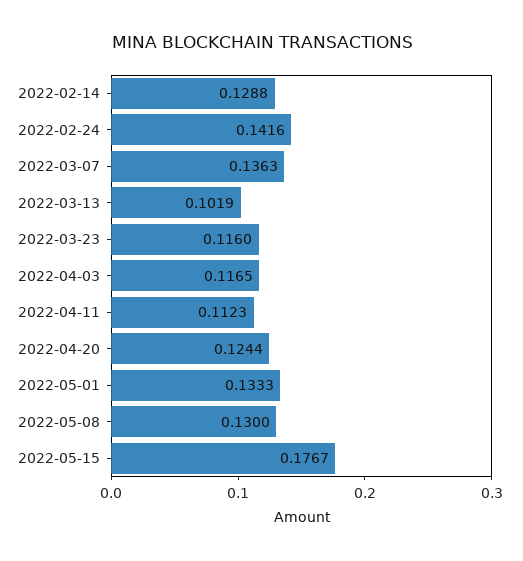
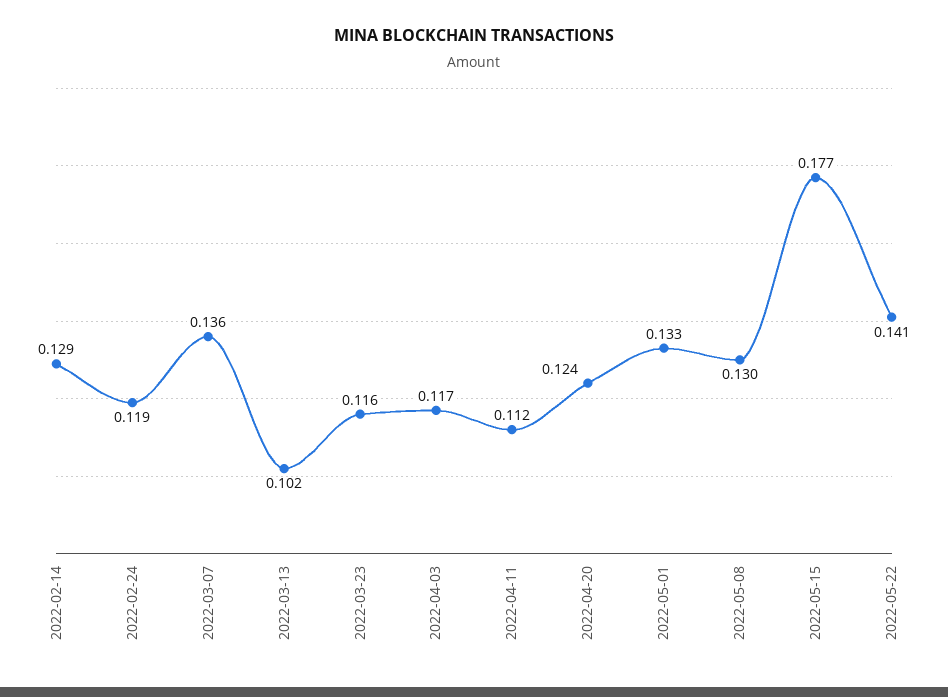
2022-02-24: 0.1416 -> 0.119
2022-05-22: none -> 0.141

